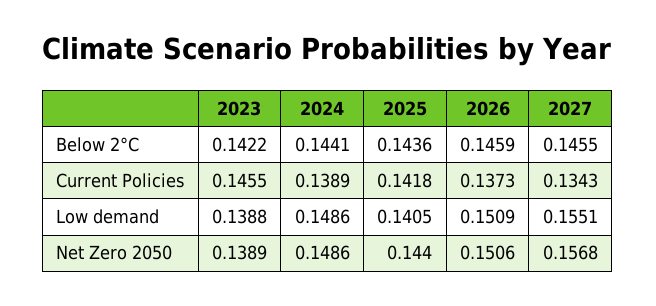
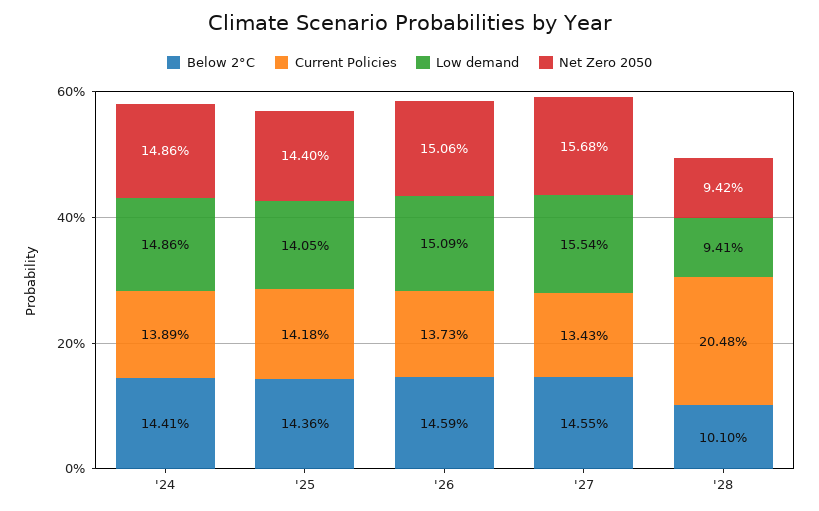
Below 2°C, 2023: 0.1422 -> none
Current Policies, 2023: 0.1455 -> none
Low demand, 2023: 0.1388 -> none
Low demand, 2027: 0.1551 -> 0.1554
Net Zero 2050, 2023: 0.1389 -> none
Below 2°C, '28: none -> 0.101
Current Policies, '28: none -> 0.2048
Low demand, '28: none -> 0.0941
Net Zero 2050, '28: none -> 0.0942

